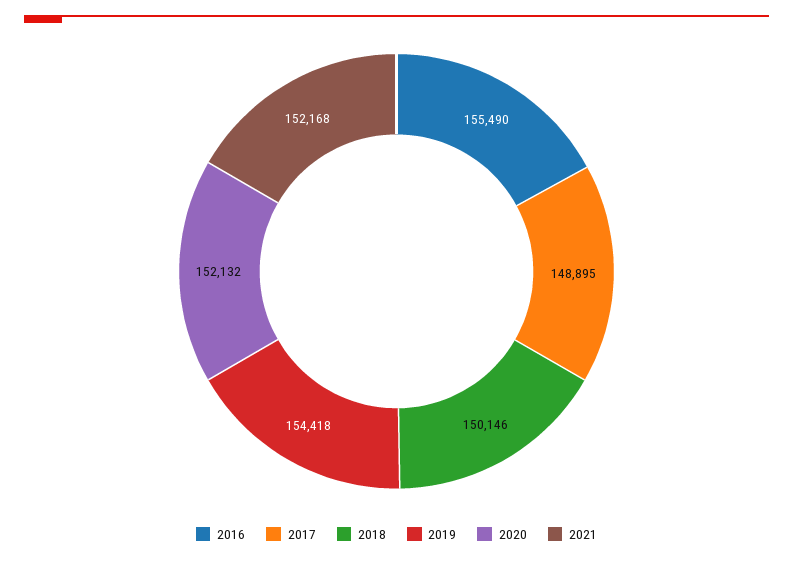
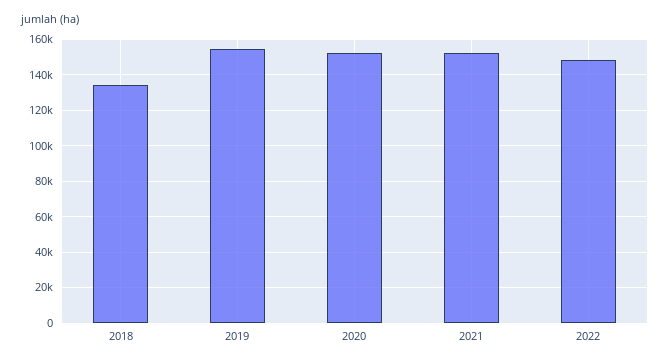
2016: 155490 -> none
2017: 148895 -> none
2018: 150146 -> 135000
2022: none -> 150000

